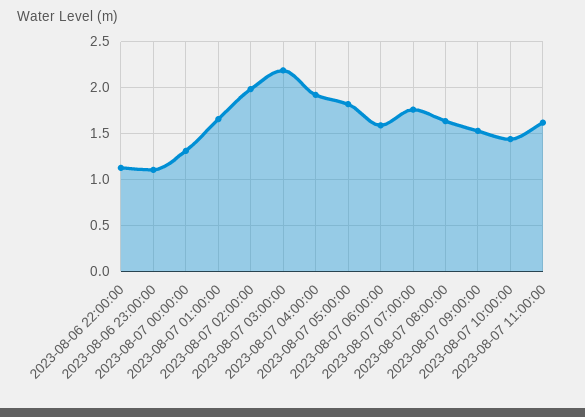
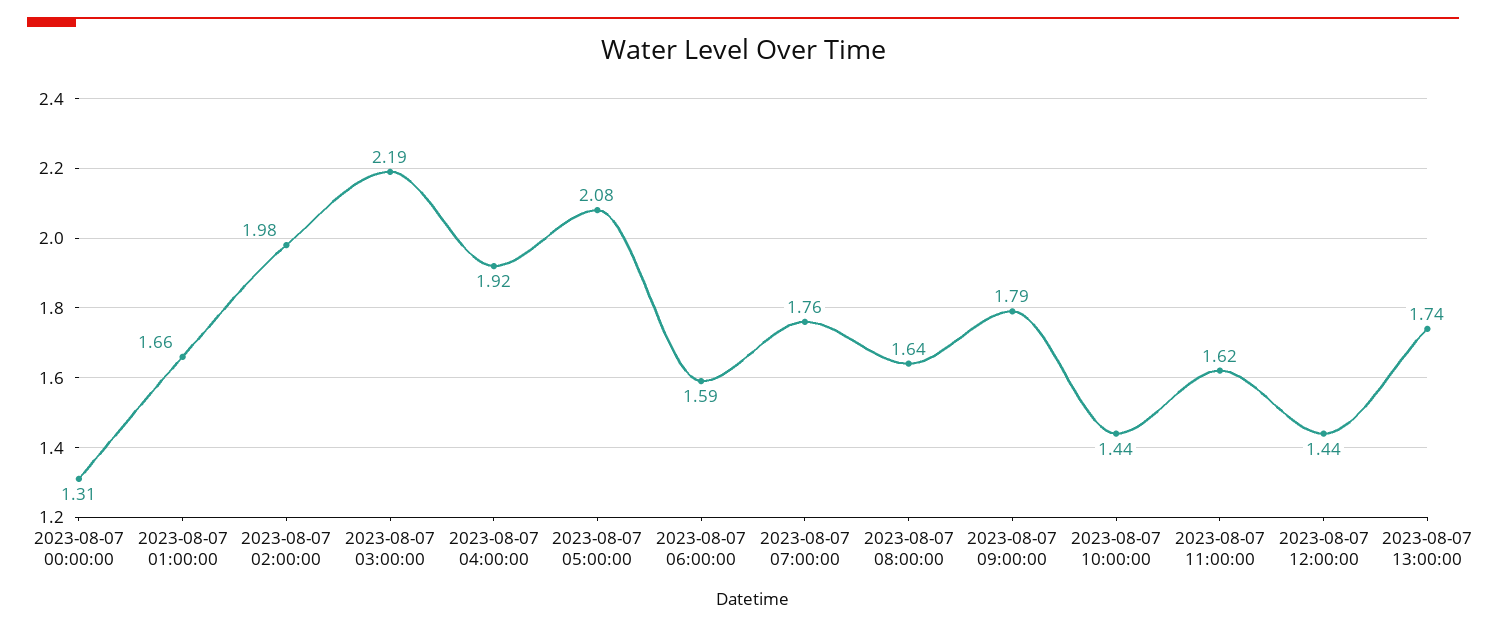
2023-08-06 22:00:00: 1.1 -> none
2023-08-06 23:00:00: 1.1 -> none
2023-08-07 05:00:00: 1.8 -> 2.08
2023-08-07 09:00:00: 1.5 -> 1.79
2023-08-07 12:00:00: none -> 1.44
2023-08-07 13:00:00: none -> 1.74

